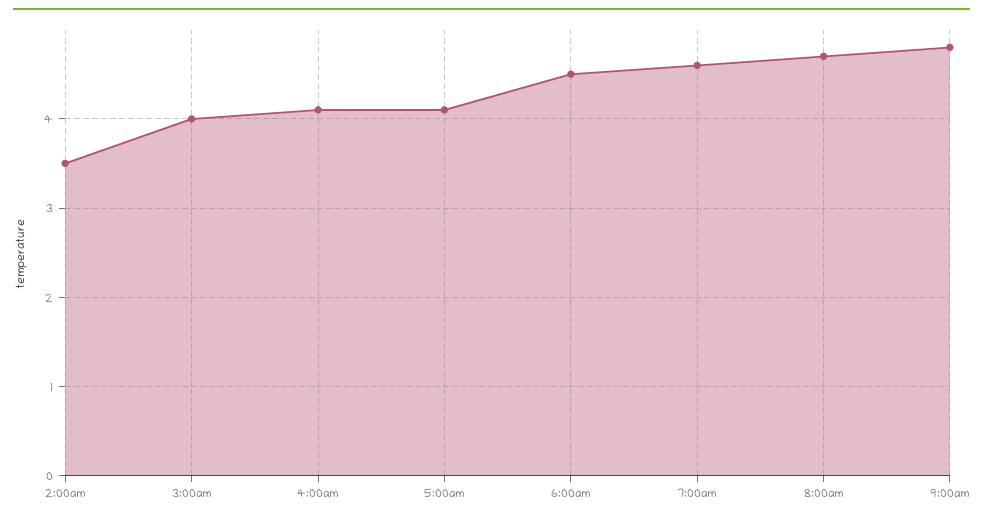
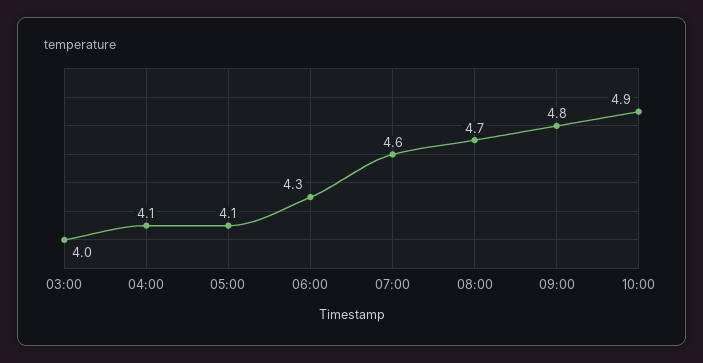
2:00am: 3.5 -> none
6:00am: 4.5 -> 4.3
10:00: none -> 4.9

